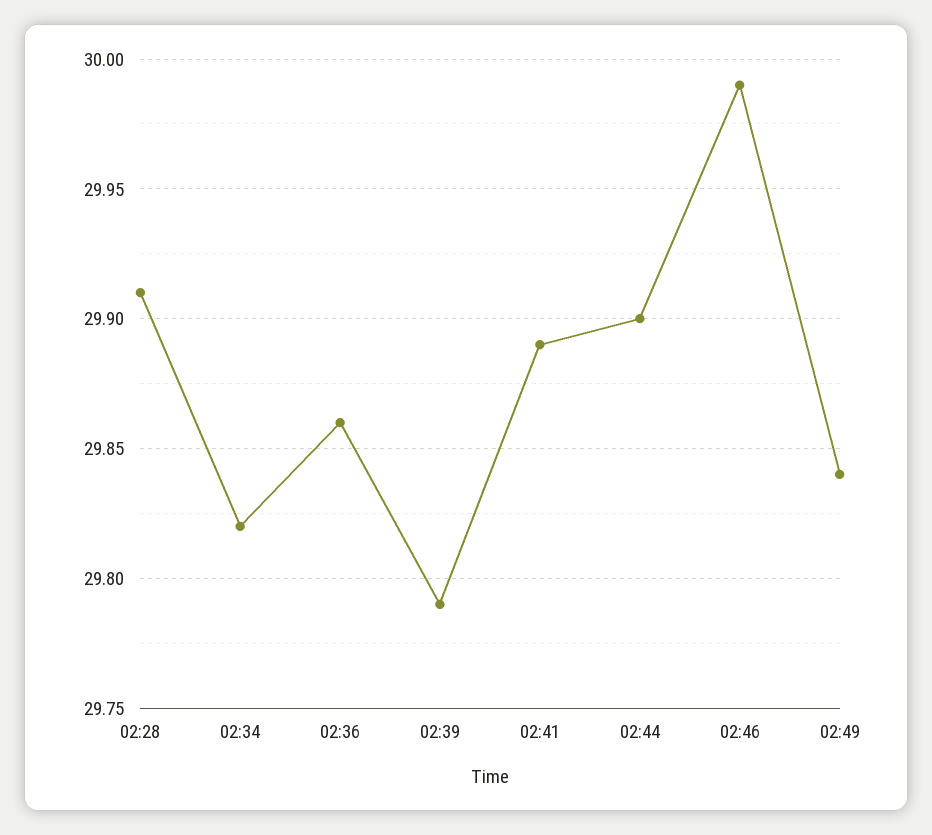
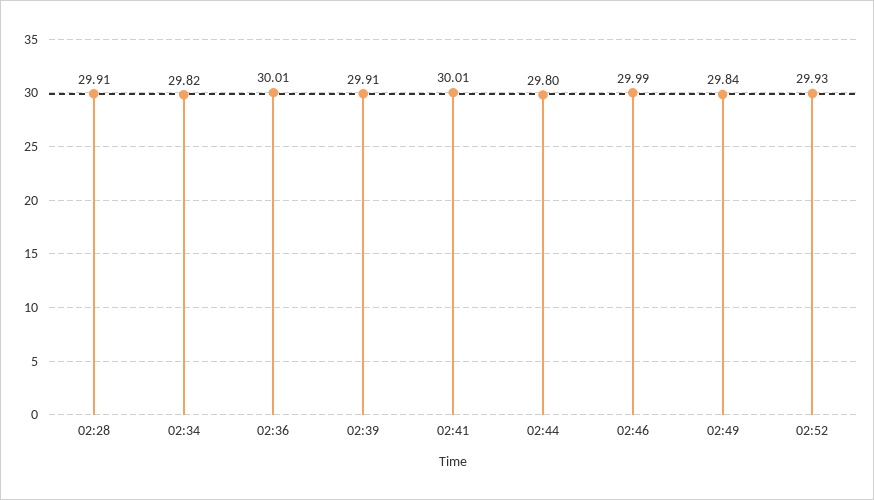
02:36: 29.86 -> 30.01
02:39: 29.79 -> 29.91
02:41: 29.89 -> 30.01
02:44: 29.9 -> 29.8
02:52: none -> 29.93

